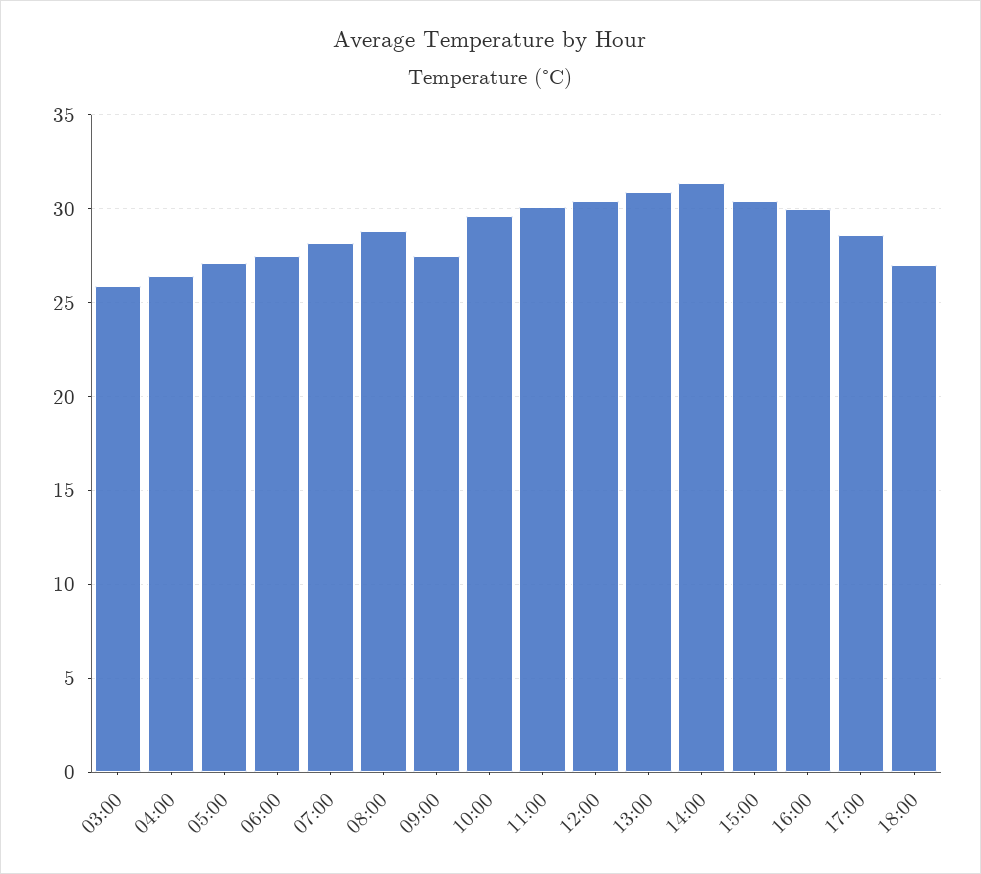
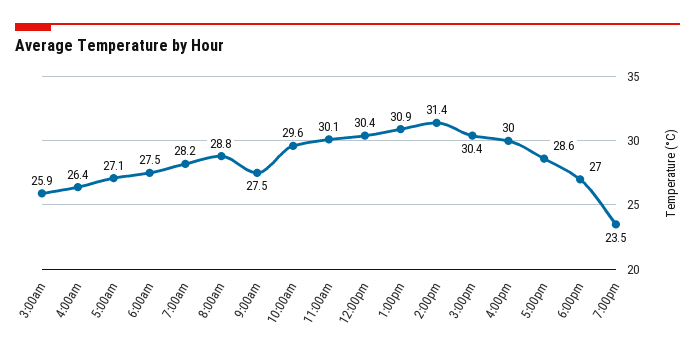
7:00pm: none -> 23.5

